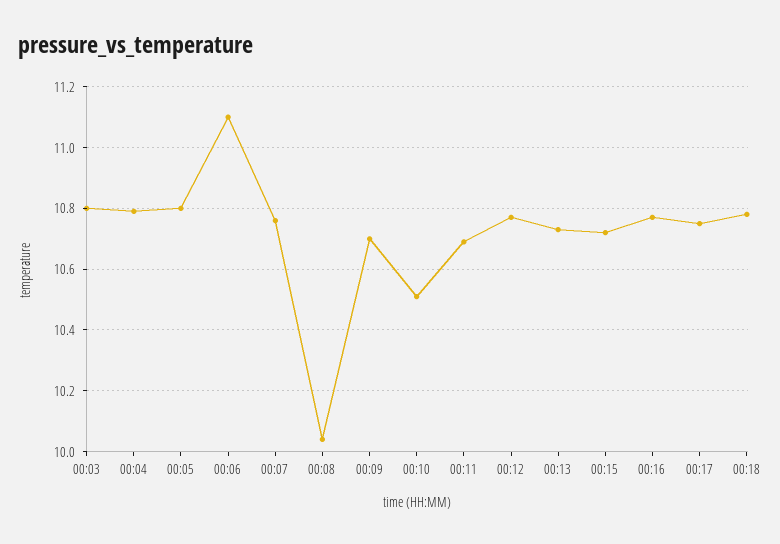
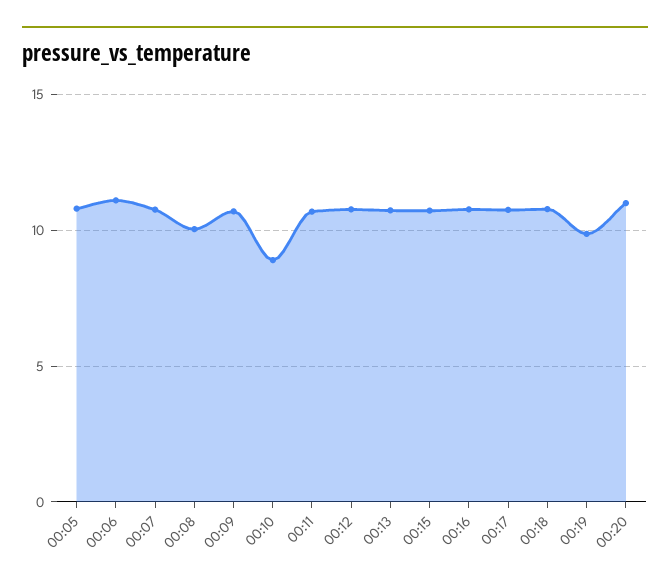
00:03: 10.8 -> none
00:04: 10.8 -> none
00:10: 10.5 -> 9
00:19: none -> 10
00:20: none -> 11

